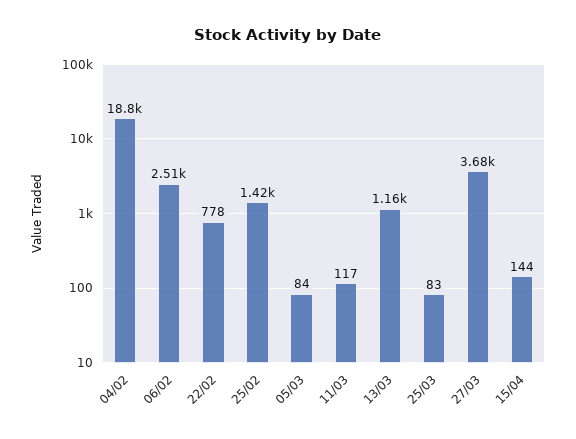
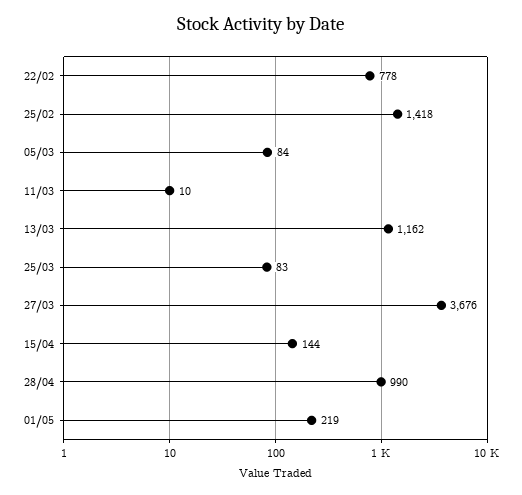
04/02: 18800 -> none
06/02: 2510 -> none
11/03: 117 -> 10
28/04: none -> 990
01/05: none -> 219

